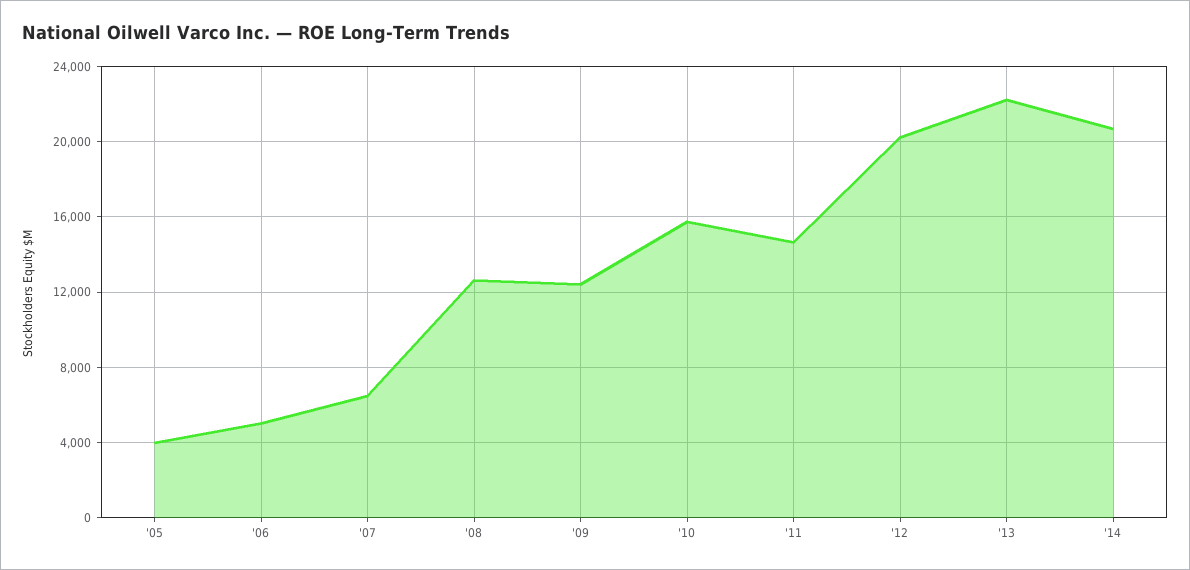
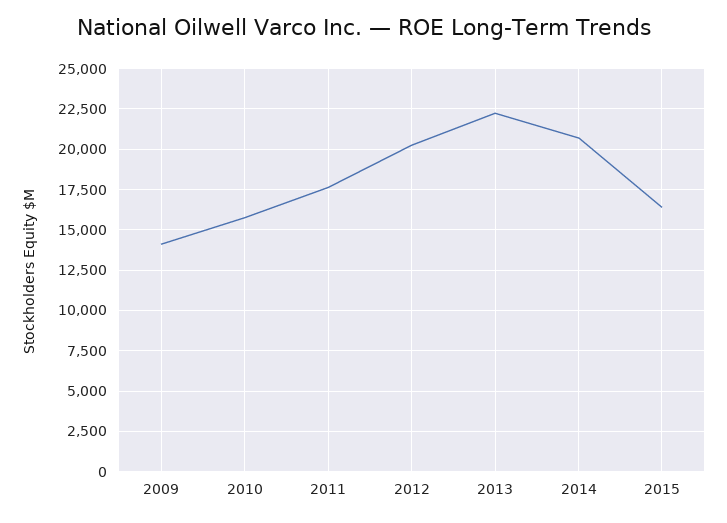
'05: 4000 -> none
'06: 5000 -> none
'07: 6500 -> none
'08: 12500 -> none
'09: 12500 -> 14000
'11: 14500 -> 17500
2015: none -> 16500

